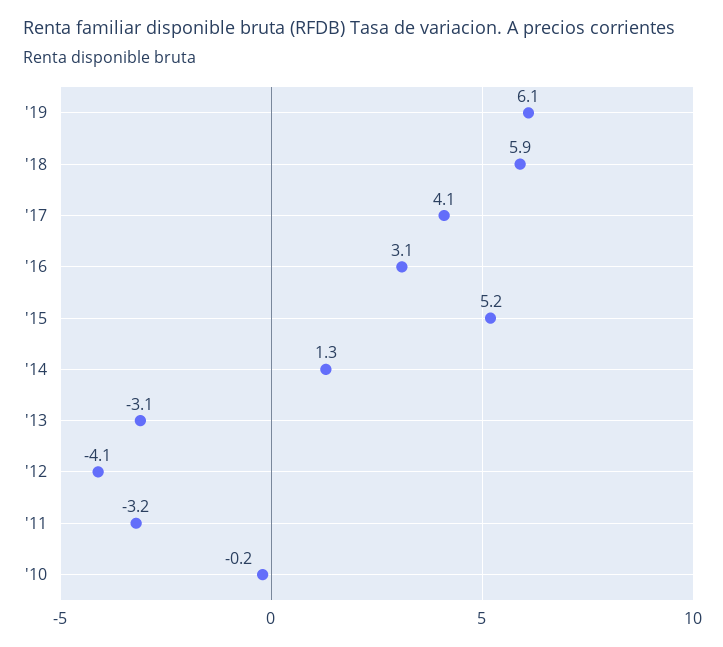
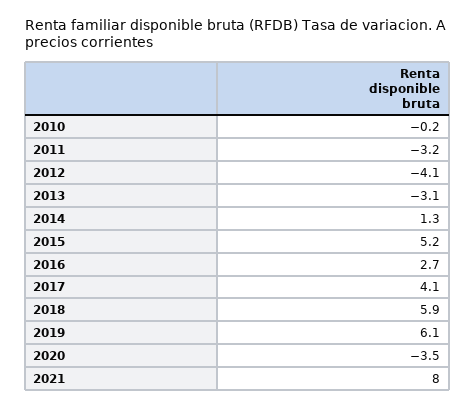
'16: 3.1 -> 2.7
2020: none -> -3.5
2021: none -> 8

